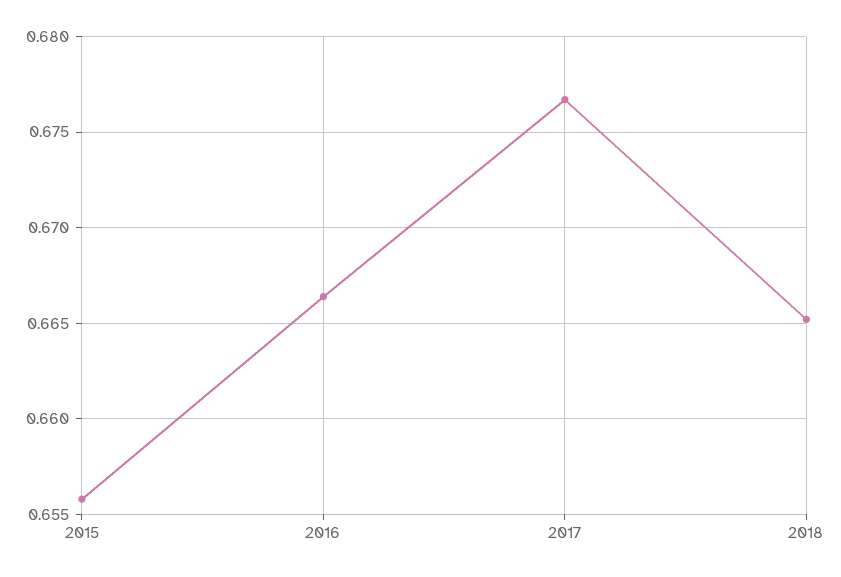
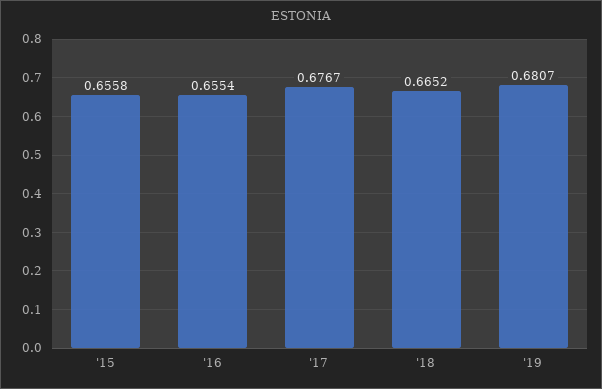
2016: 0.6665 -> 0.6554
'19: none -> 0.6807

